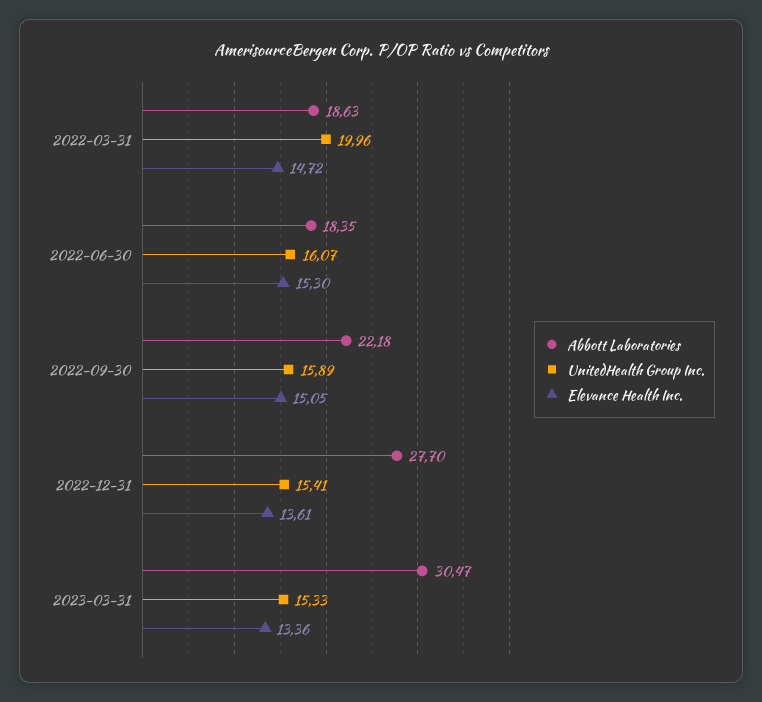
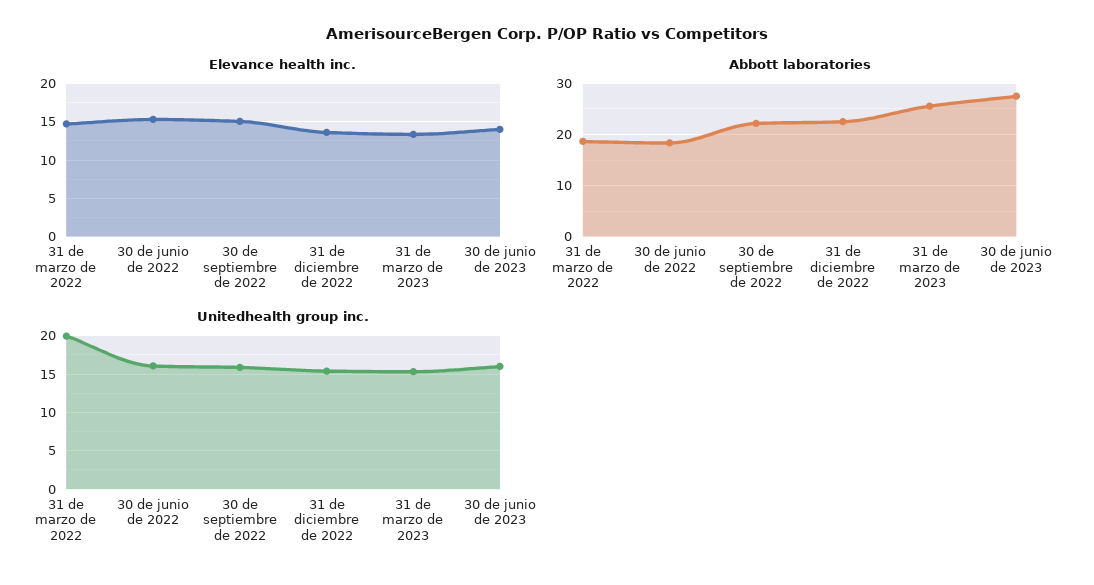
Abbott Laboratories, 2022-12-31: 27.7 -> 22
Abbott Laboratories, 2023-03-31: 30.47 -> 26
Elevance Health Inc., 30 de junio de 2023: none -> 14
Abbott Laboratories, 30 de junio de 2023: none -> 28
UnitedHealth Group Inc., 30 de junio de 2023: none -> 16

